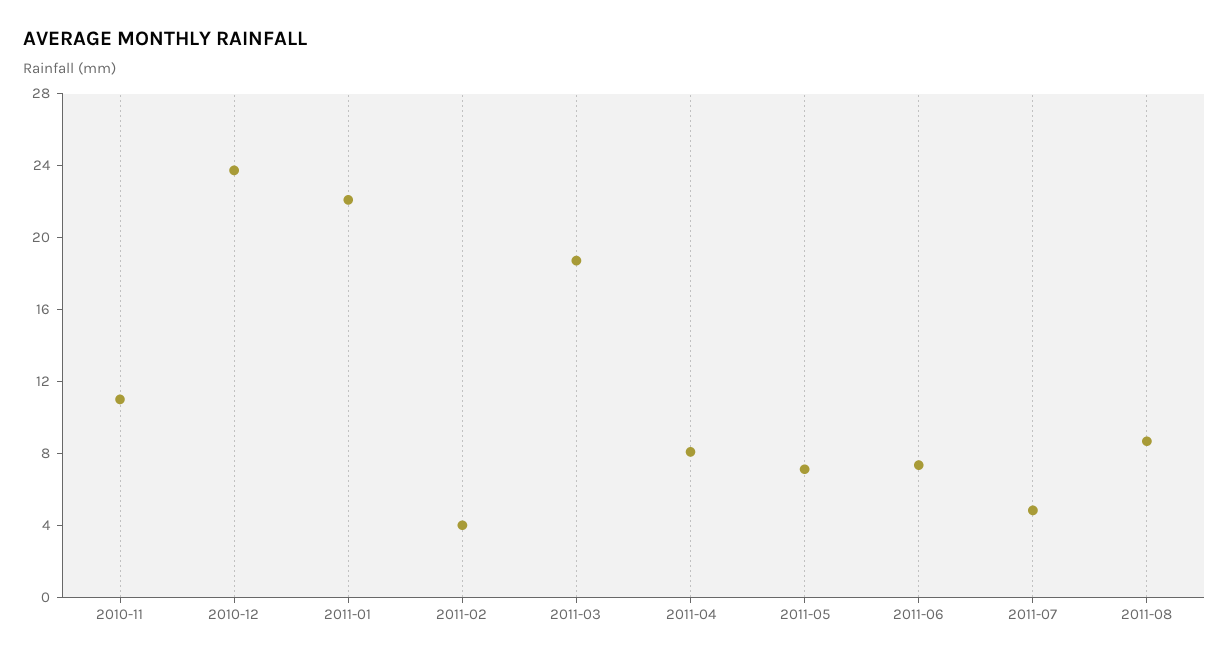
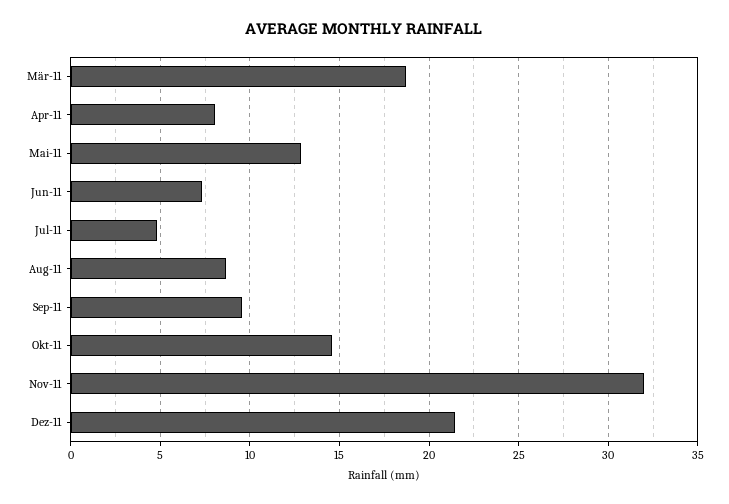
2010-11: 11 -> none
2010-12: 24 -> none
2011-01: 22 -> none
2011-02: 4 -> none
2011-05: 7 -> 13
Sep-11: none -> 9.5
Okt-11: none -> 14.5
Nov-11: none -> 32
Dez-11: none -> 21.5

